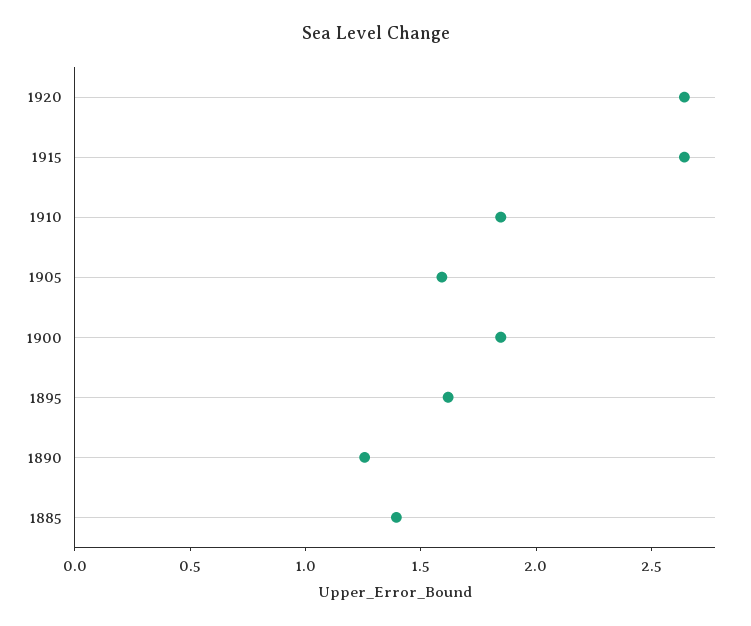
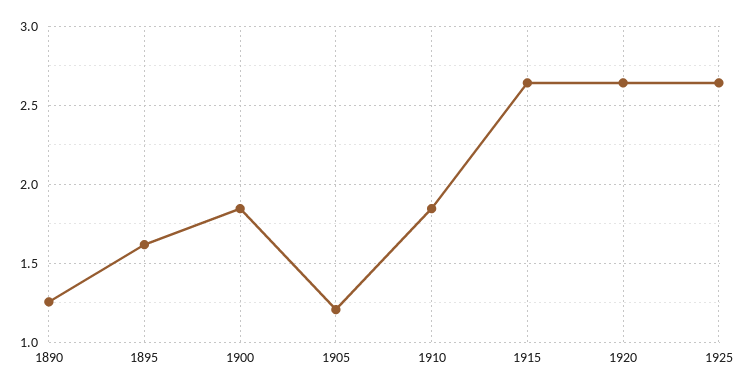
1905: 1.6 -> 1.2
1885: 1.4 -> none
1925: none -> 2.65

